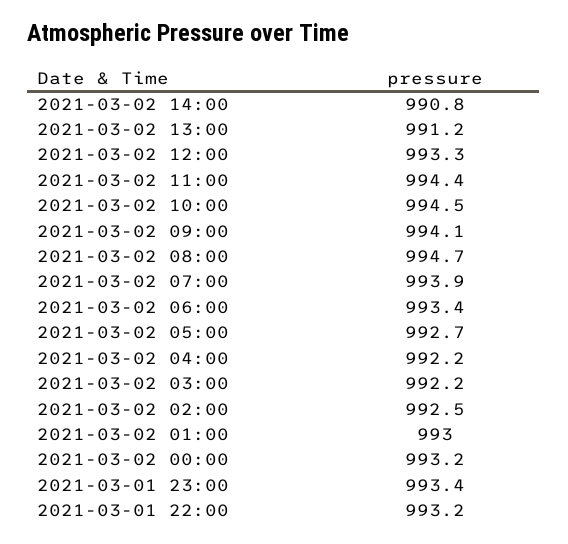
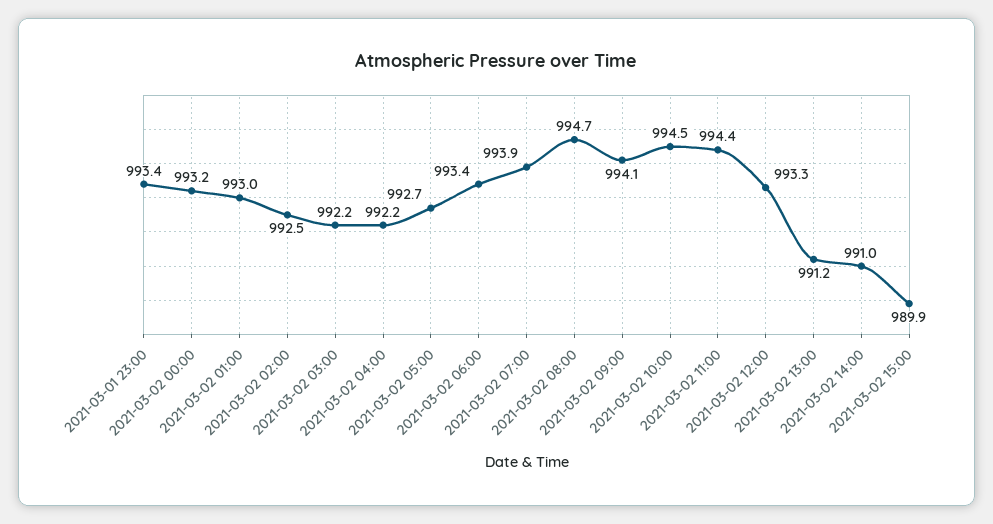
2021-03-02 14:00: 990.8 -> 991
2021-03-01 22:00: 993.2 -> none
2021-03-02 15:00: none -> 989.9

